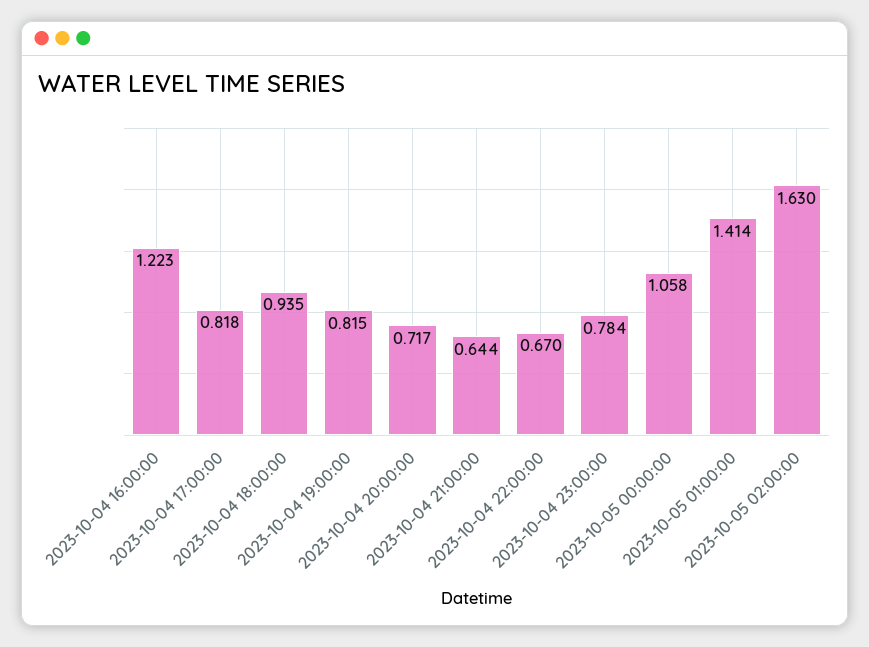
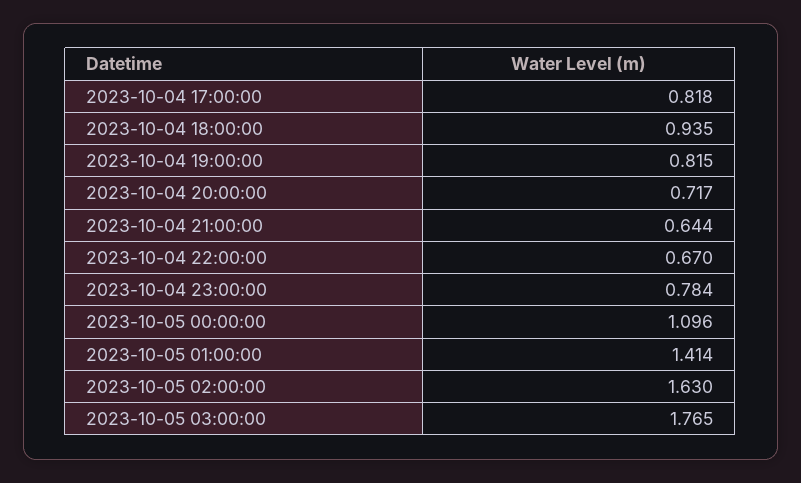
2023-10-04 16:00:00: 1.223 -> none
2023-10-05 00:00:00: 1.058 -> 1.096
2023-10-05 03:00:00: none -> 1.765

